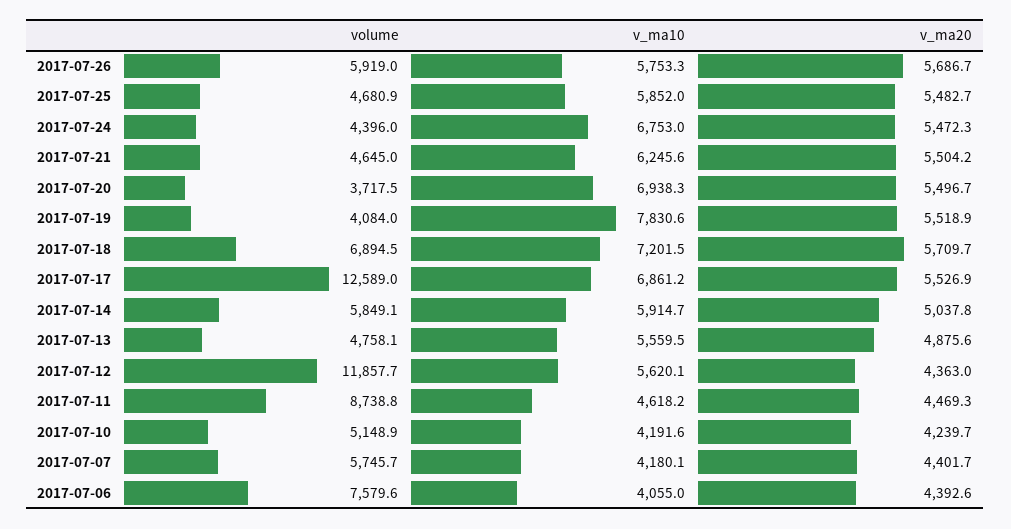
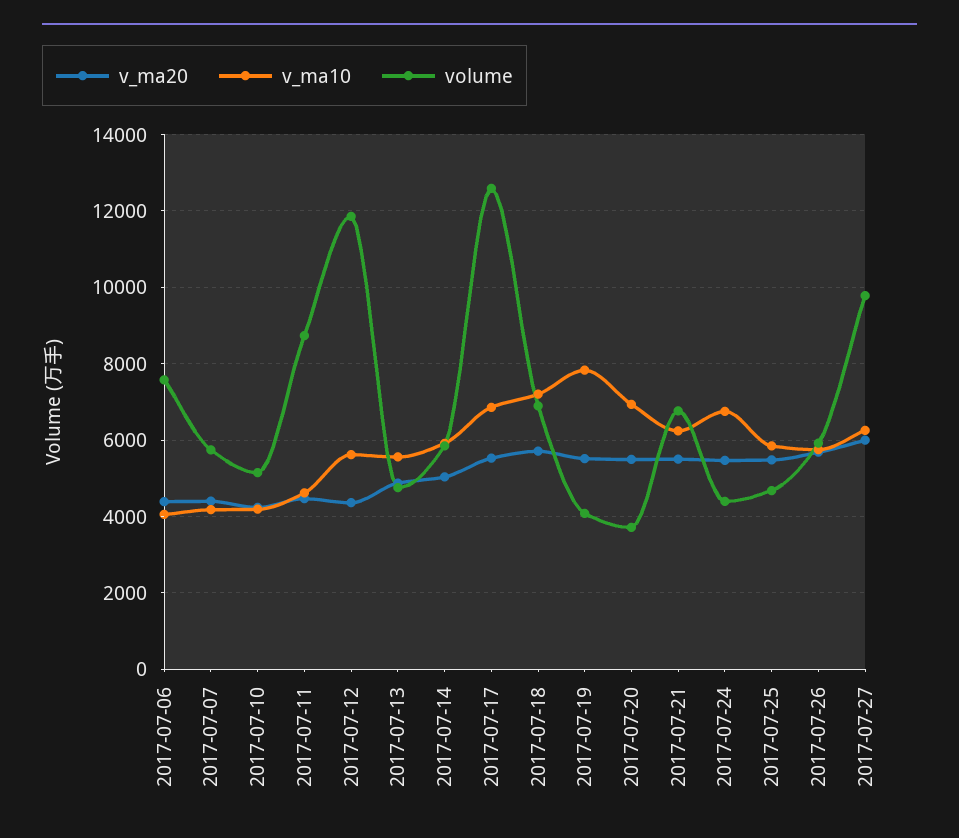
volume, 2017-07-21: 4645 -> 6800
v_ma20, 2017-07-27: none -> 6000
v_ma10, 2017-07-27: none -> 6200
volume, 2017-07-27: none -> 9800

